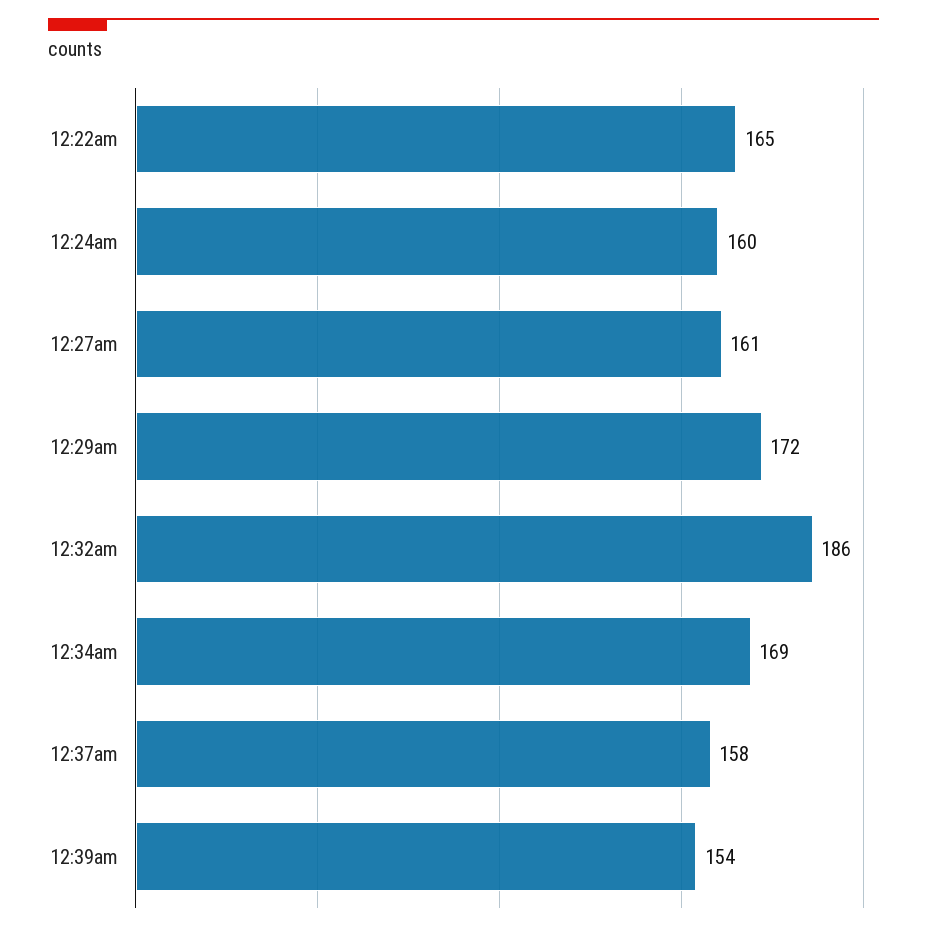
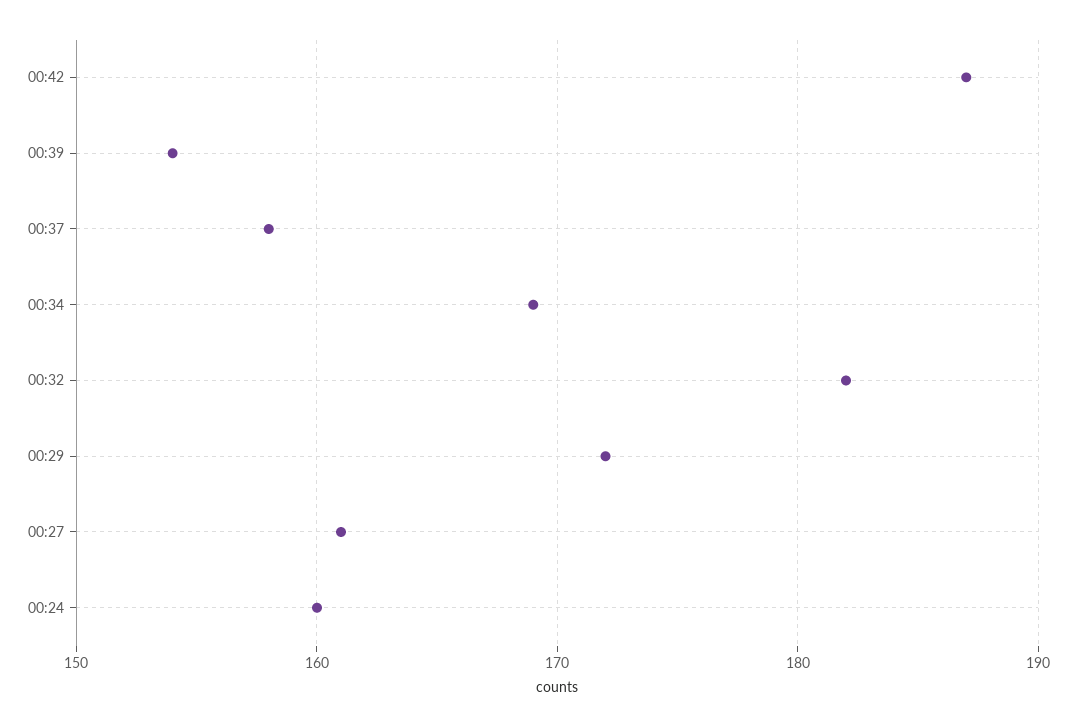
12:22am: 165 -> none
12:32am: 186 -> 182
00:42: none -> 187

